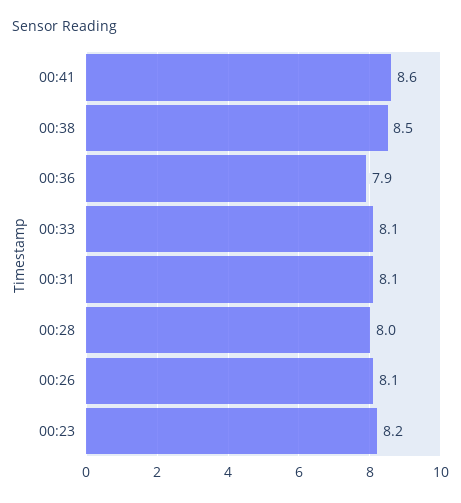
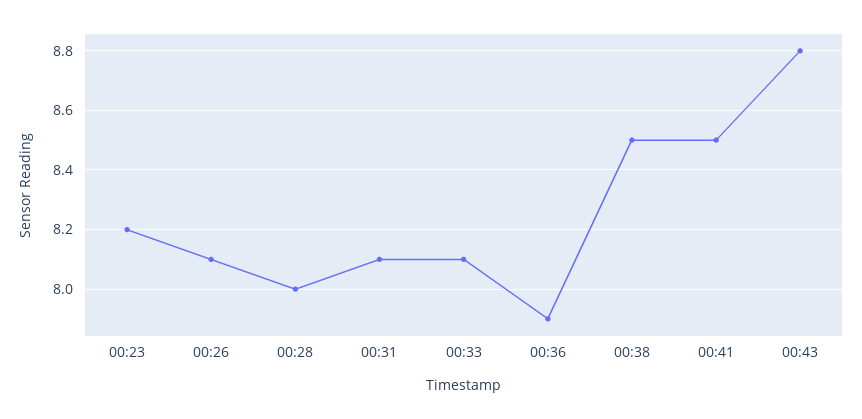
00:41: 8.6 -> 8.5
00:43: none -> 8.8

